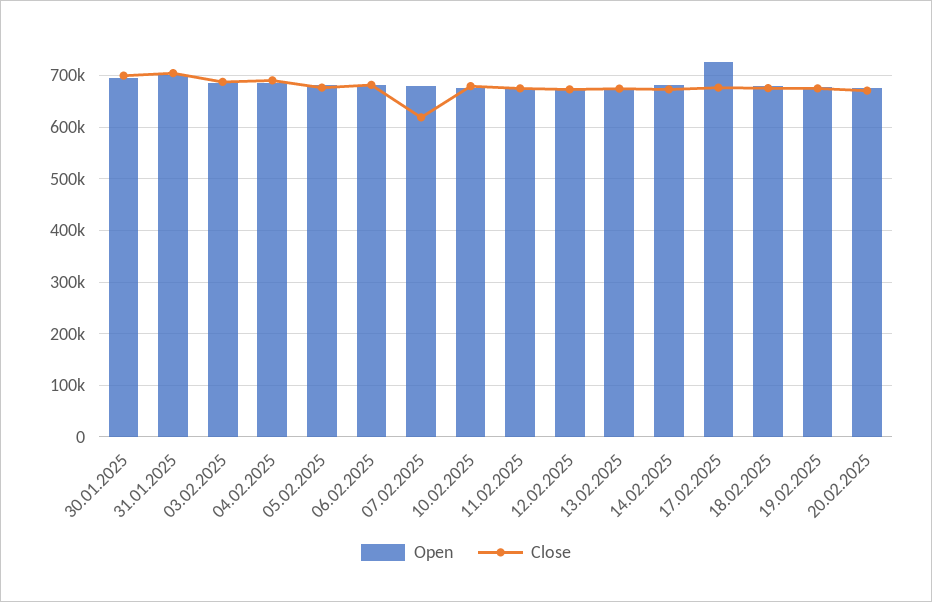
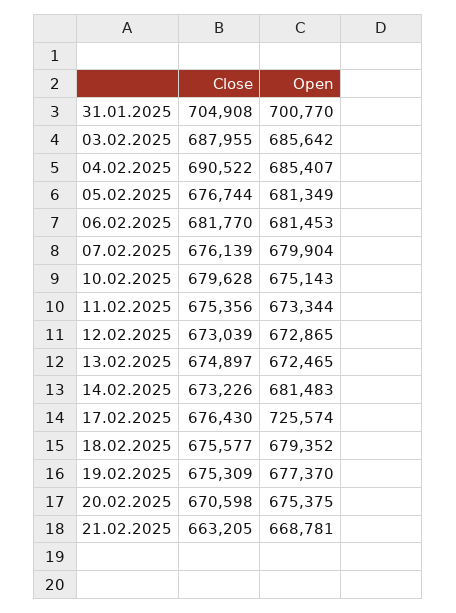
Open, 30.01.2025: 700000 -> none
Close, 30.01.2025: 700000 -> none
Close, 07.02.2025: 620000 -> 676139
Close, 21.02.2025: none -> 663205
Open, 21.02.2025: none -> 668781

